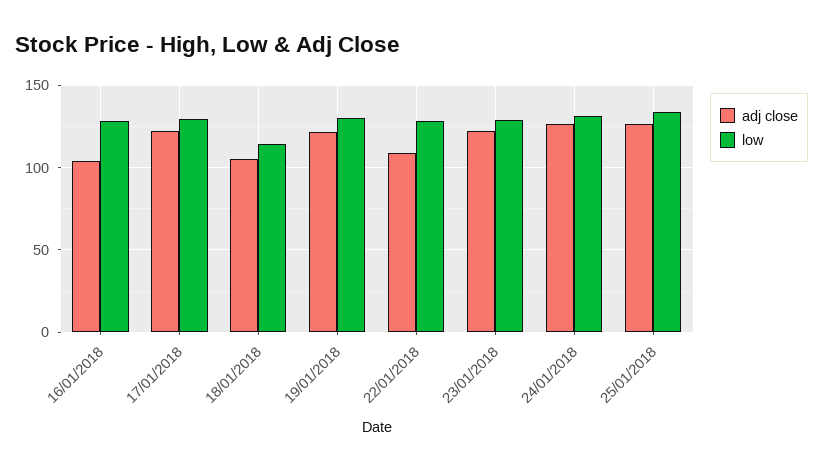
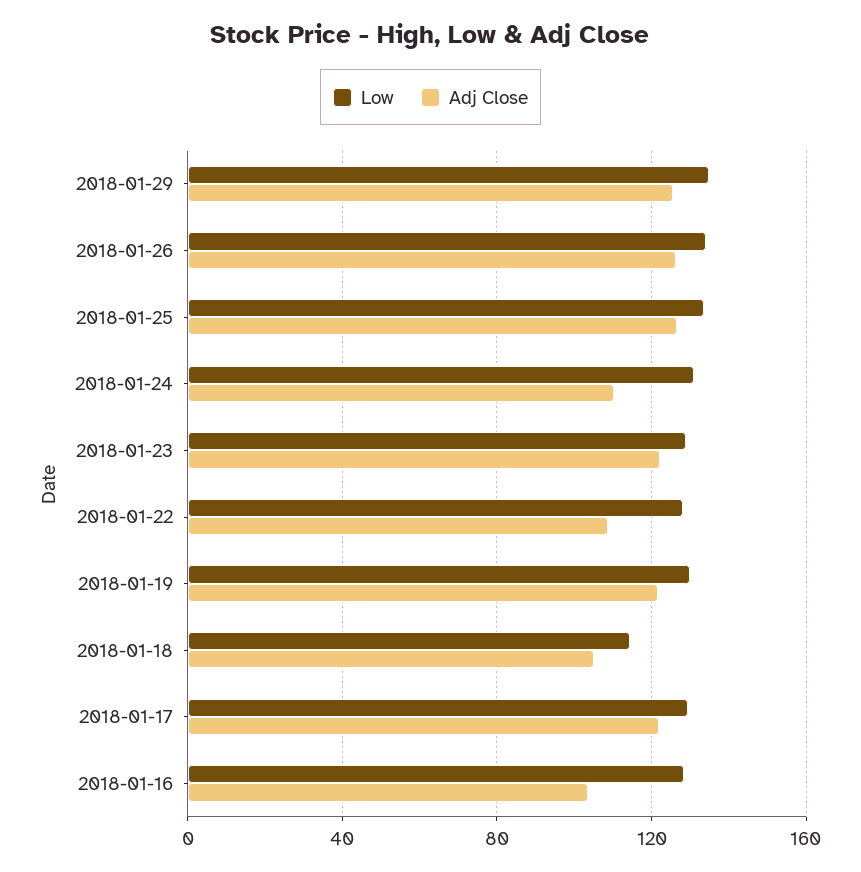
adj close, 24/01/2018: 125 -> 110
low, 2018-01-29: none -> 135
adj close, 2018-01-29: none -> 125
low, 2018-01-26: none -> 135
adj close, 2018-01-26: none -> 125

